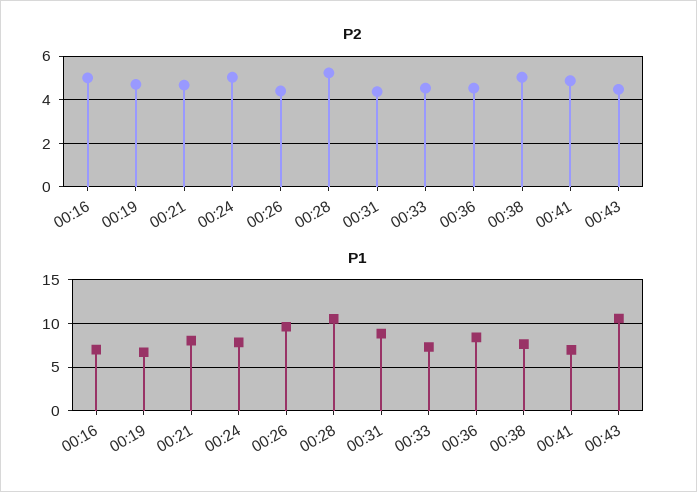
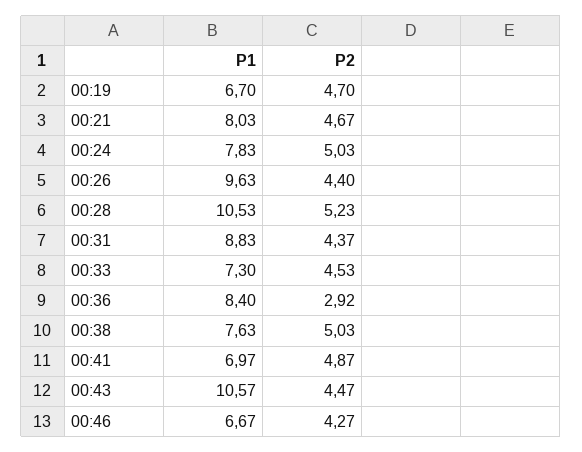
P2, 00:16: 5 -> none
P2, 00:36: 4.5 -> 2.92
P1, 00:16: 7 -> none
P1, 00:46: none -> 6.67
P2, 00:46: none -> 4.27

